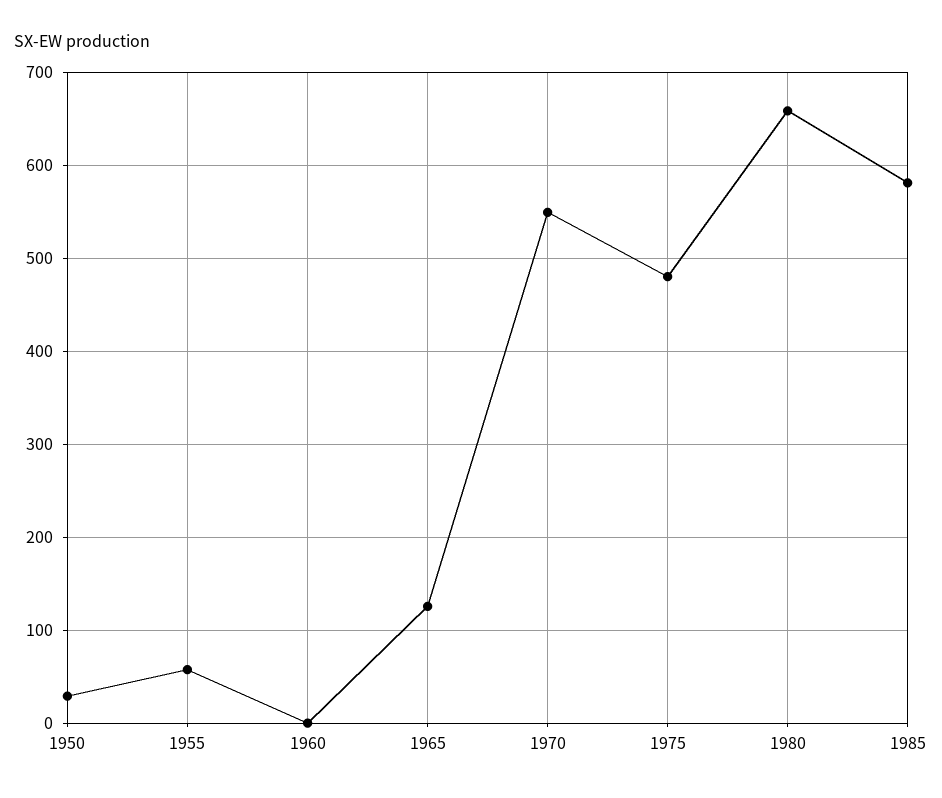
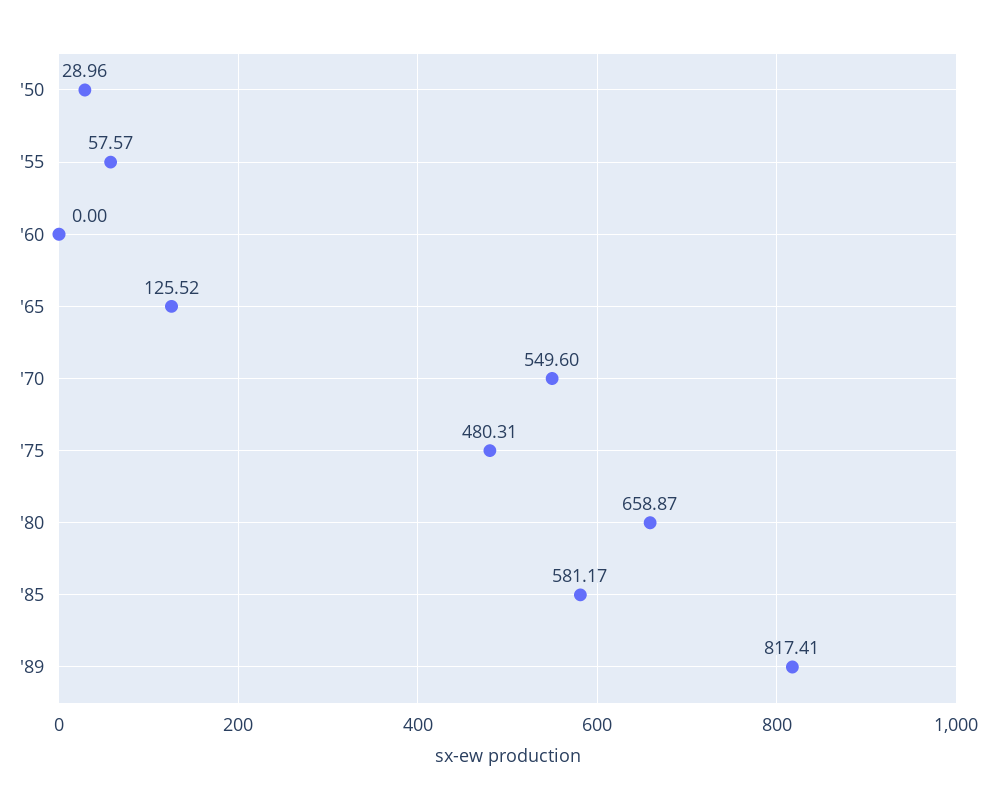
'89: none -> 817.41

